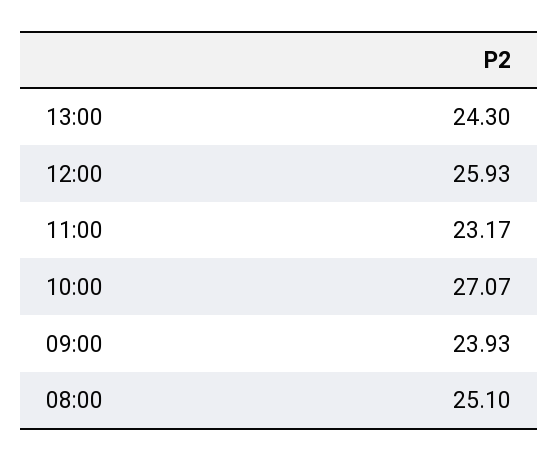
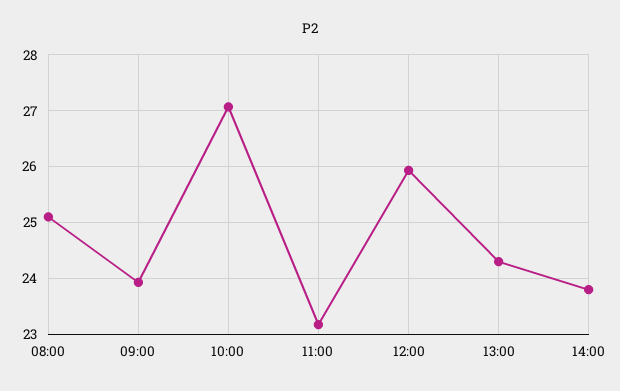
14:00: none -> 23.8

